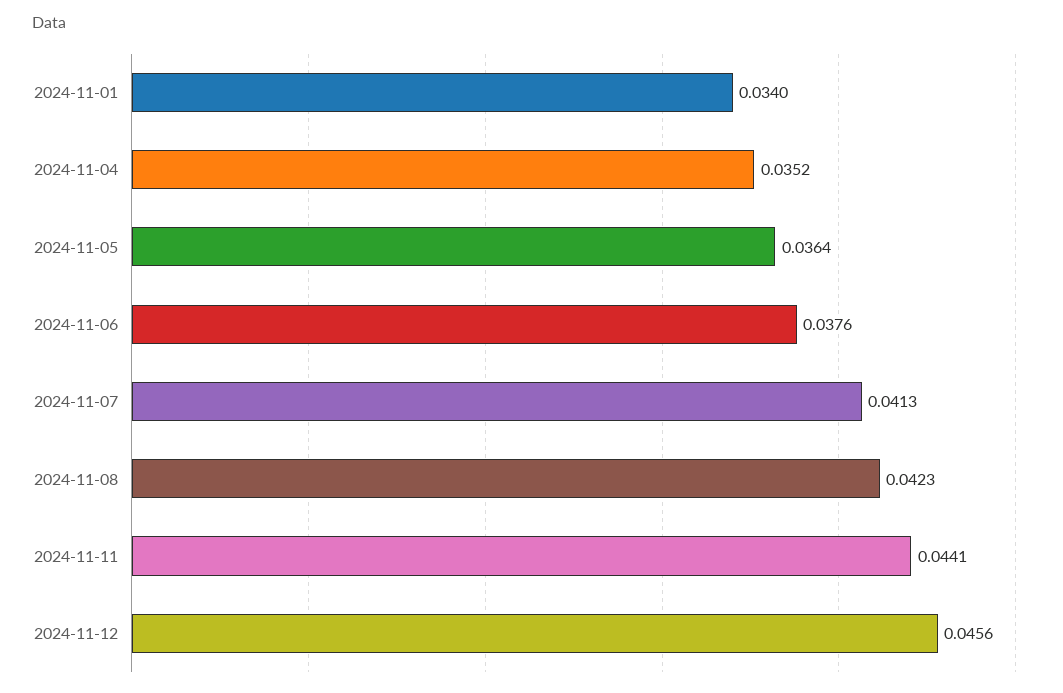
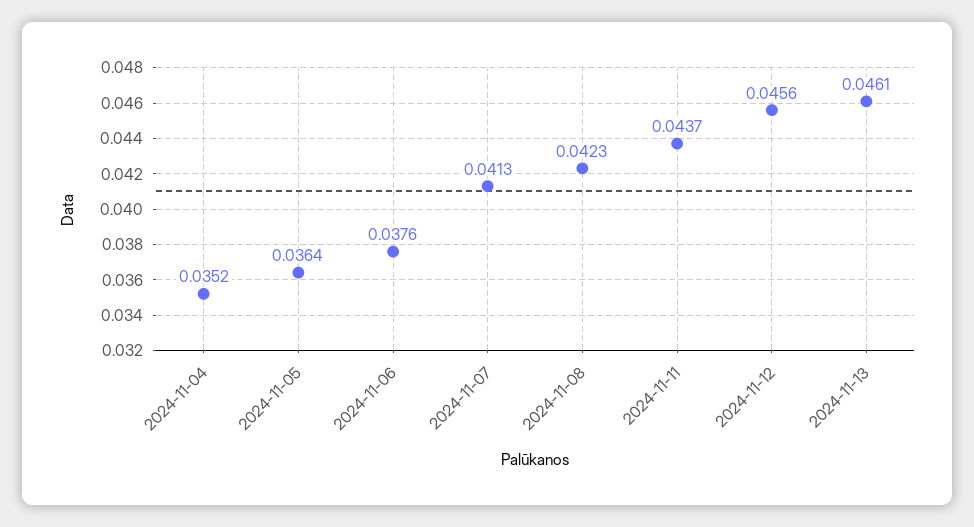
2024-11-01: 0.034 -> none
2024-11-11: 0.0441 -> 0.0437
2024-11-13: none -> 0.0461

